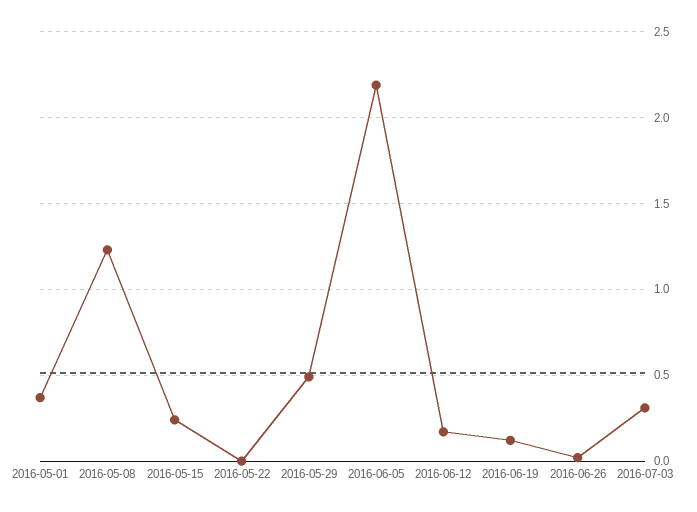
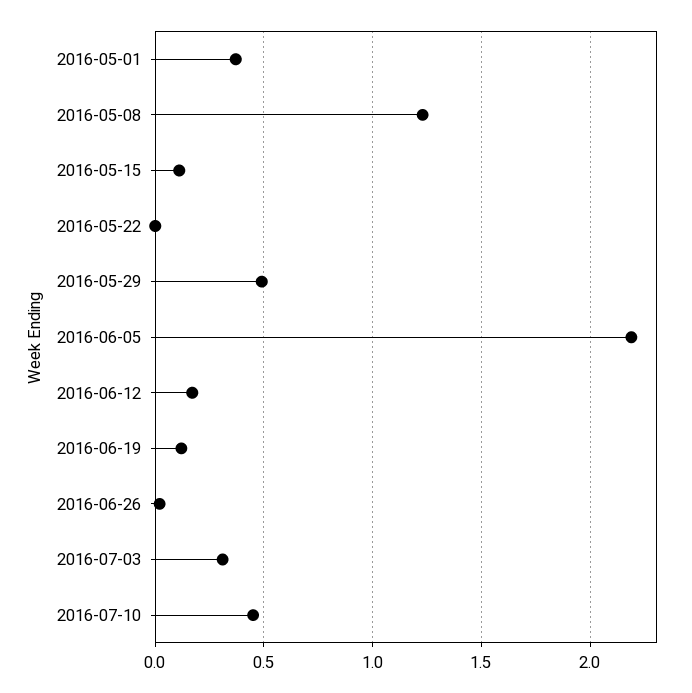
2016-05-15: 0.25 -> 0.1
2016-07-10: none -> 0.45

